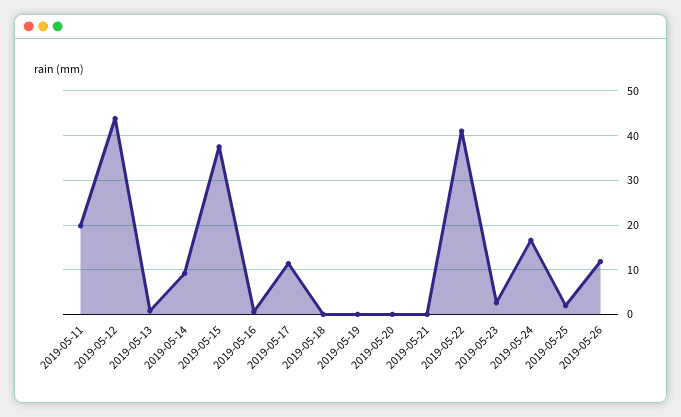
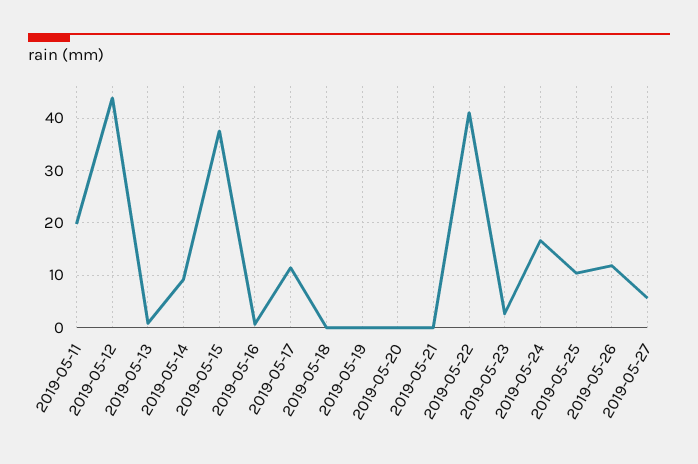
2019-05-25: 2 -> 10
2019-05-27: none -> 6

